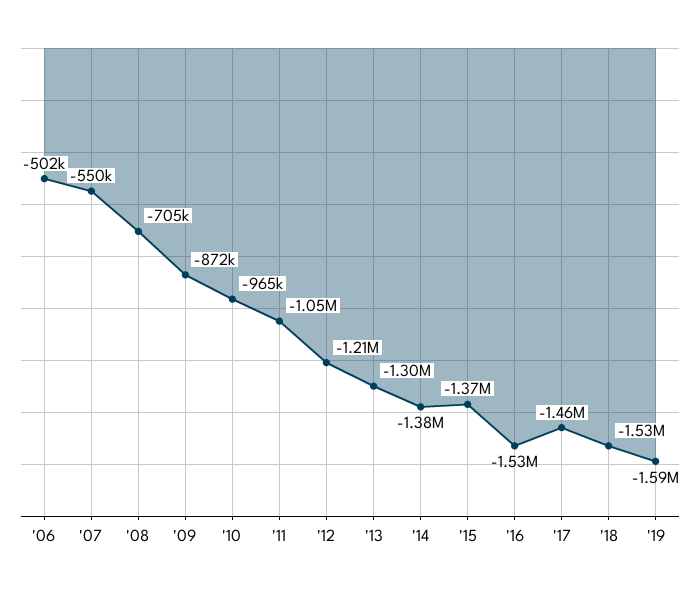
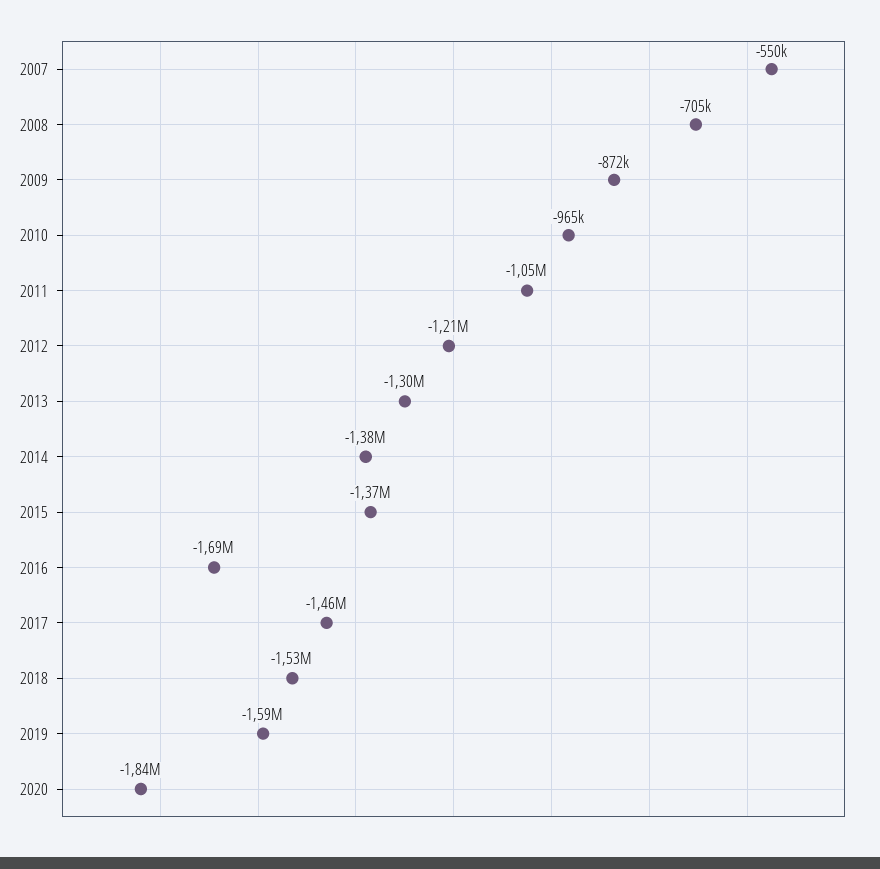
'06: -502000 -> none
'16: -1530000 -> -1690000
2020: none -> -1840000

